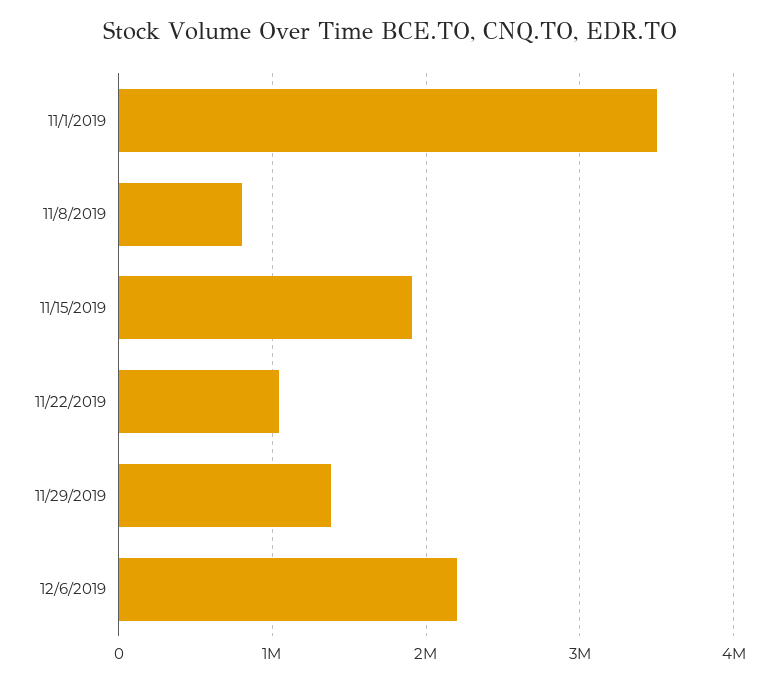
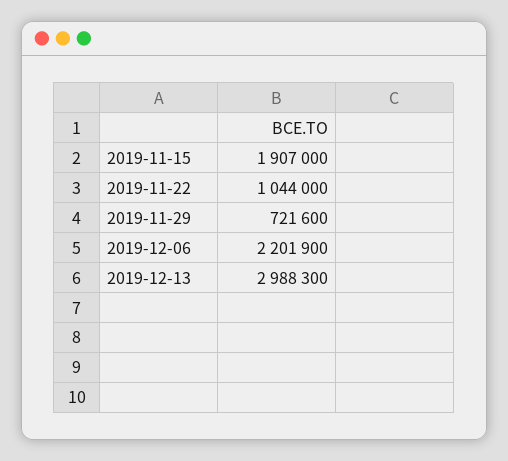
11/1/2019: 3500000 -> none
11/8/2019: 800000 -> none
11/29/2019: 1400000 -> 721600
2019-12-13: none -> 2988300

